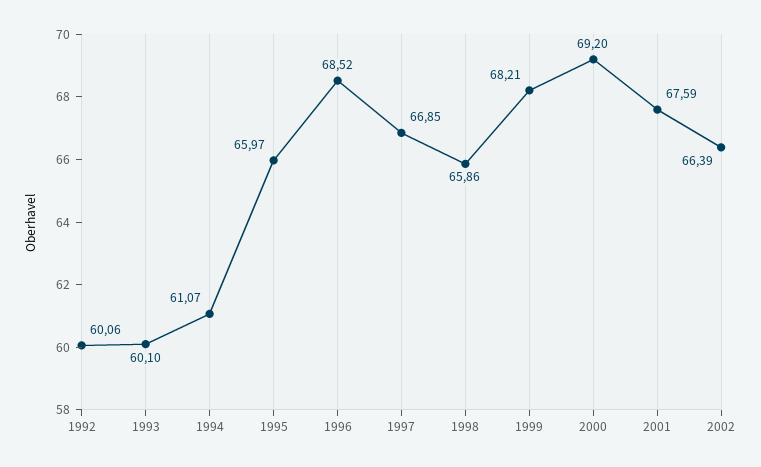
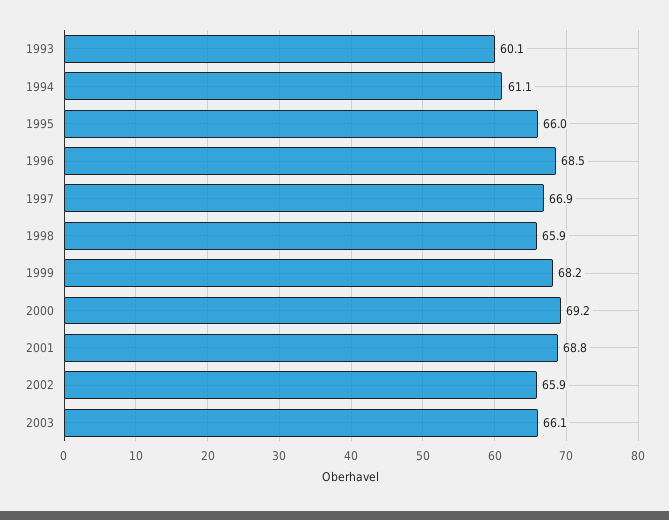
1992: 60.06 -> none
2001: 67.59 -> 68.8
2002: 66.39 -> 65.9
2003: none -> 66.1

